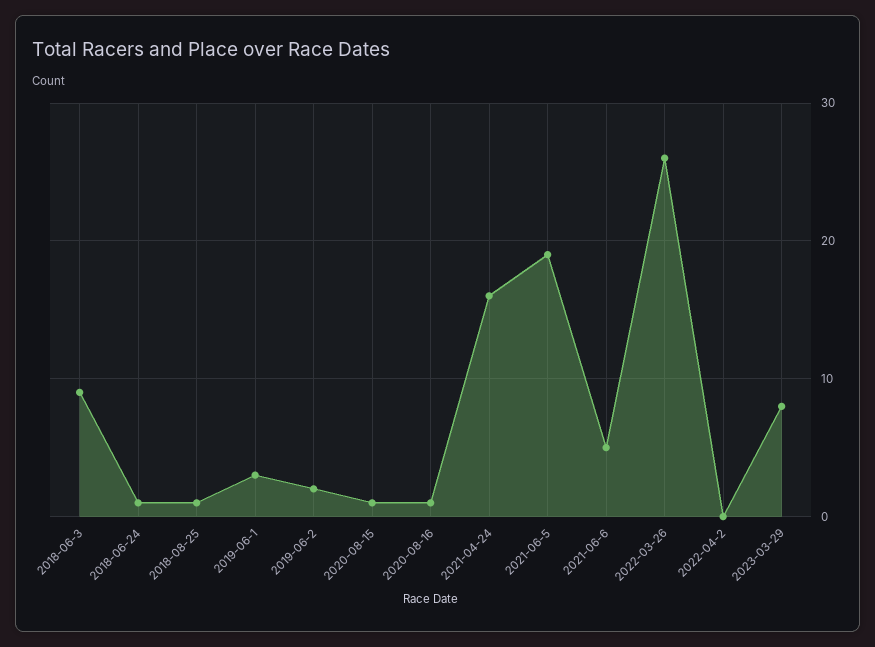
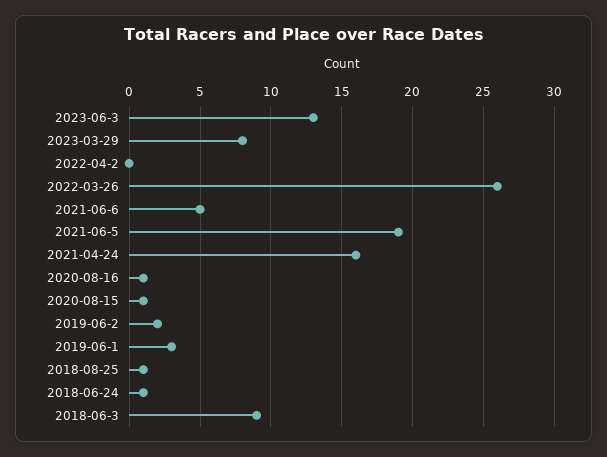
2023-06-3: none -> 13

